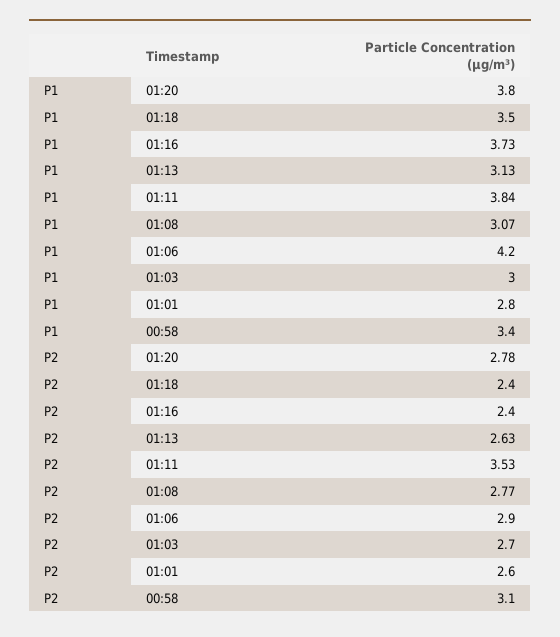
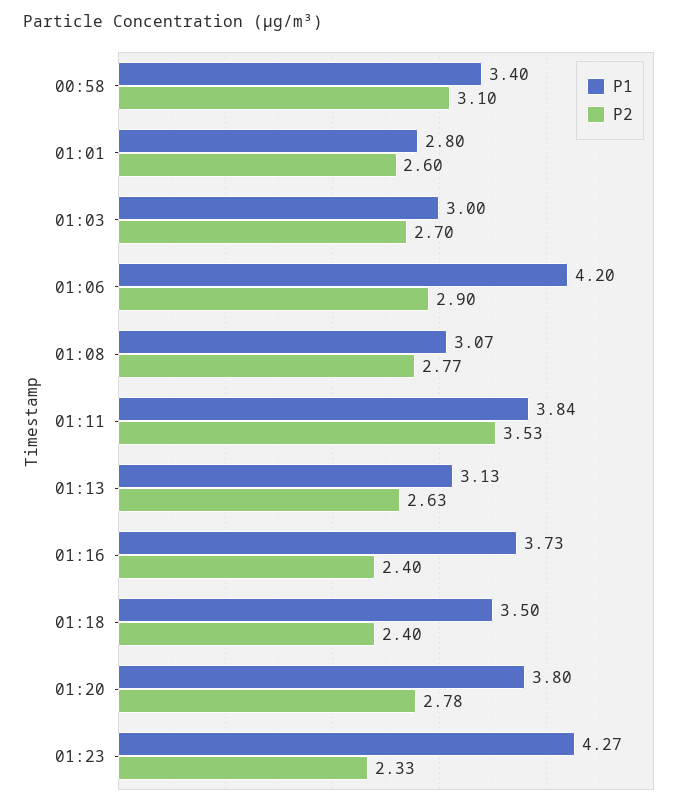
P1, 01:23: none -> 4.27
P2, 01:23: none -> 2.33

